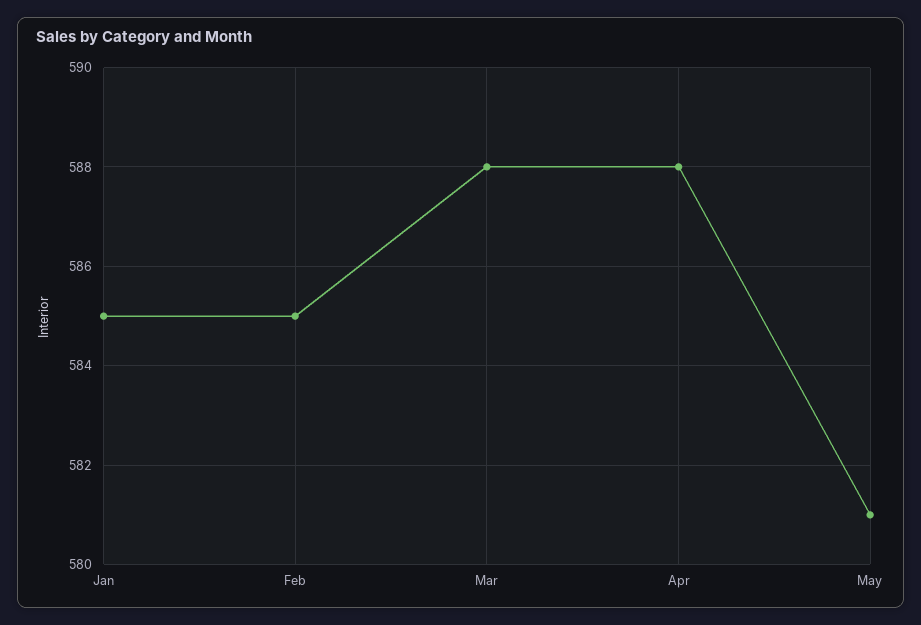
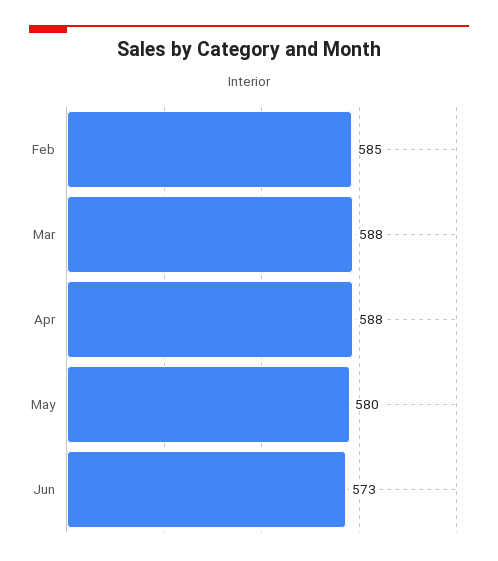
Jan: 585 -> none
May: 581 -> 580
Jun: none -> 573

